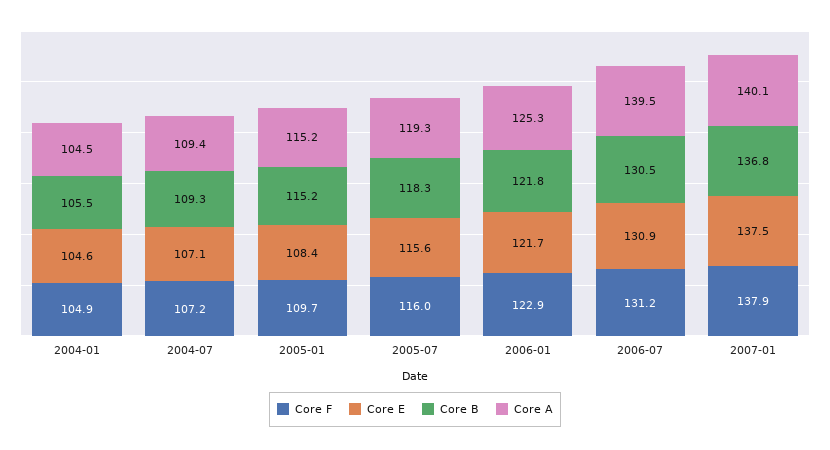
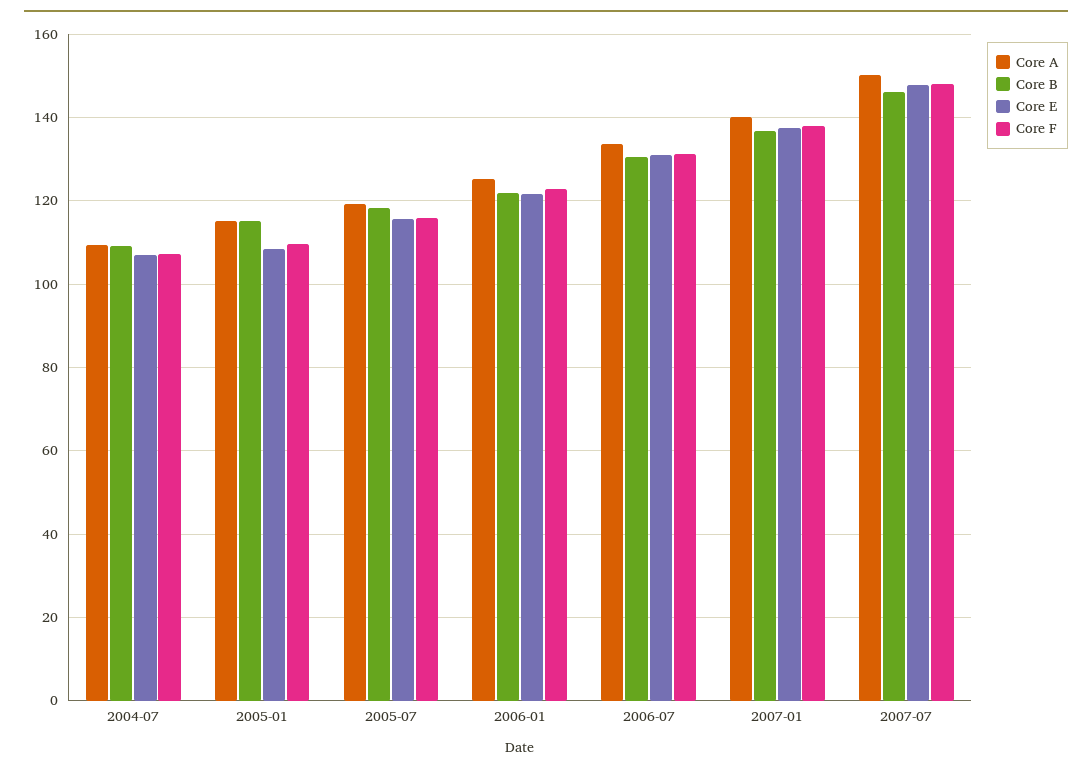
Core F, 2004-01: 104.9 -> none
Core E, 2004-01: 104.6 -> none
Core B, 2004-01: 105.5 -> none
Core A, 2004-01: 104.5 -> none
Core A, 2006-07: 139.5 -> 134
Core A, 2007-07: none -> 150
Core B, 2007-07: none -> 146
Core E, 2007-07: none -> 148
Core F, 2007-07: none -> 148

